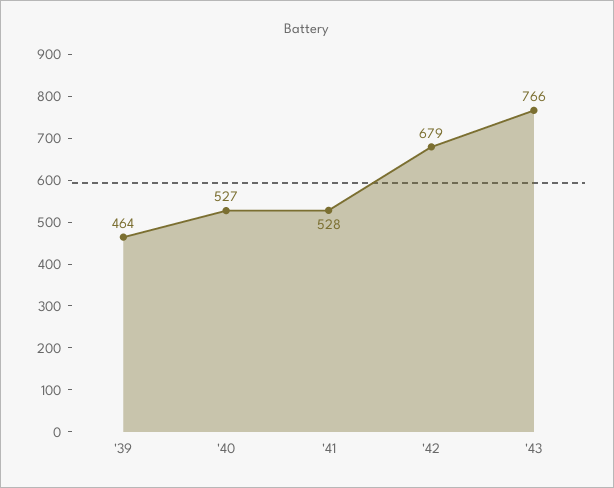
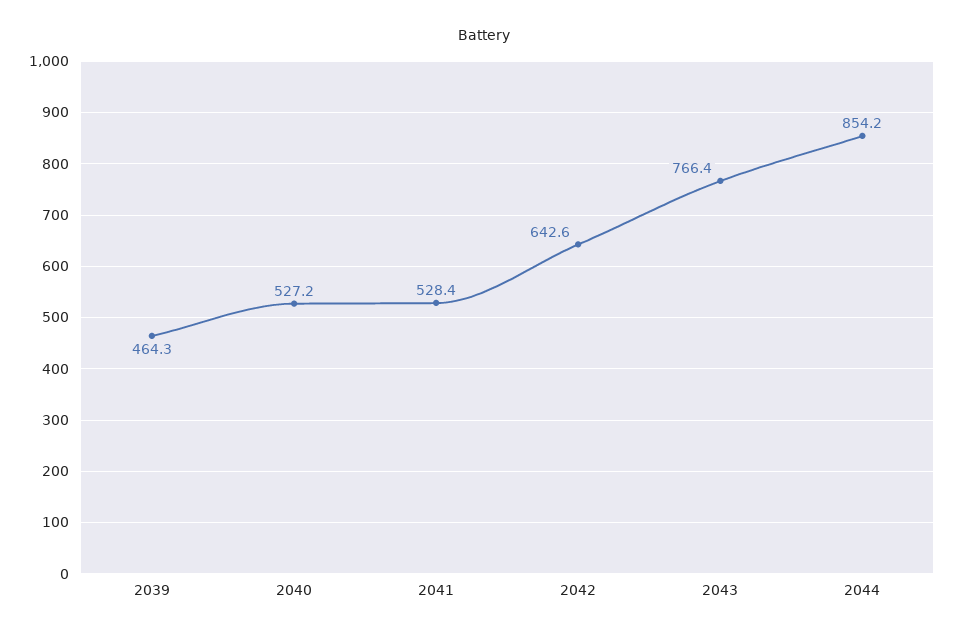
'42: 679 -> 642.6
2044: none -> 854.2

